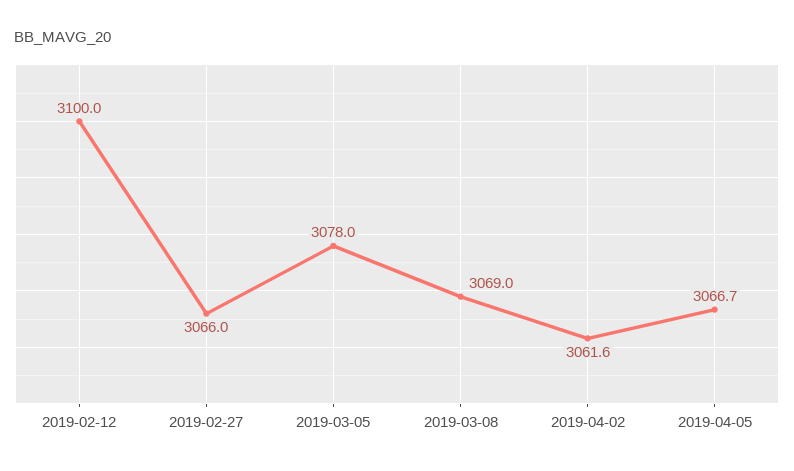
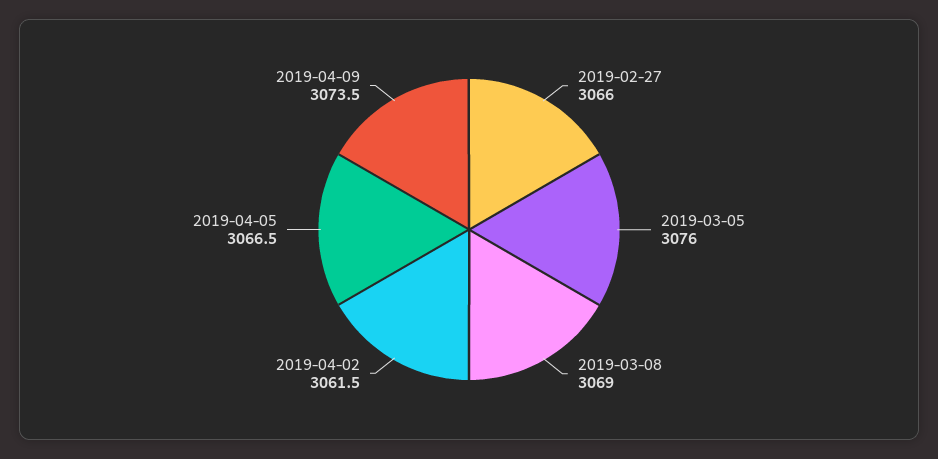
2019-02-12: 3100 -> none
2019-03-05: 3078 -> 3076
2019-04-02: 3061.6 -> 3061.5
2019-04-05: 3066.7 -> 3066.5
2019-04-09: none -> 3073.5

